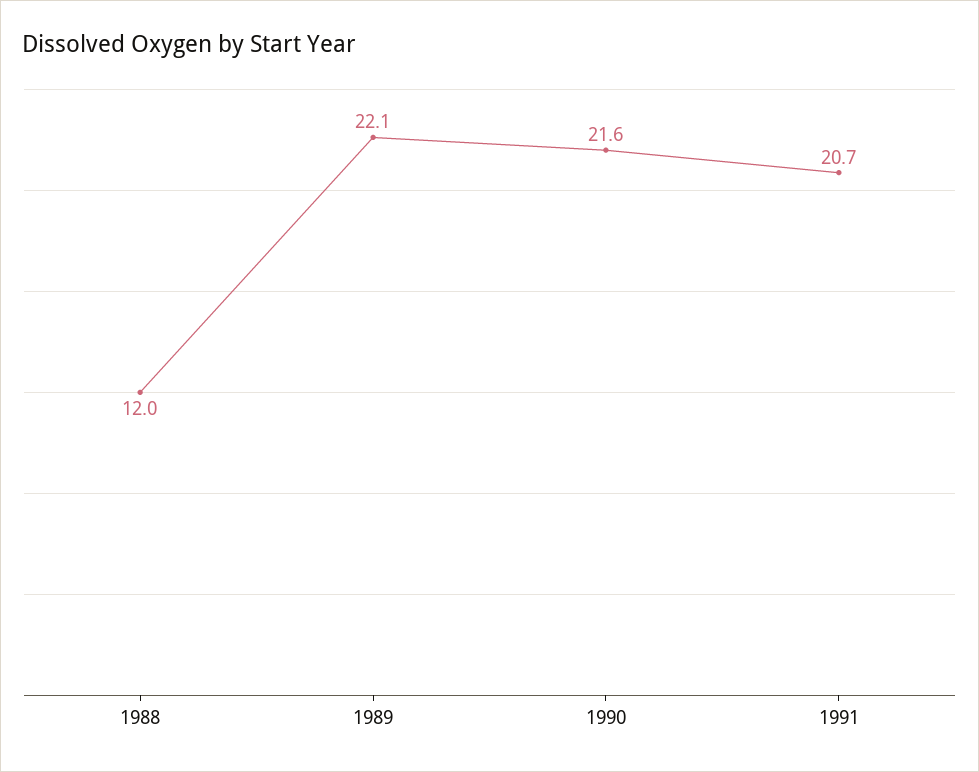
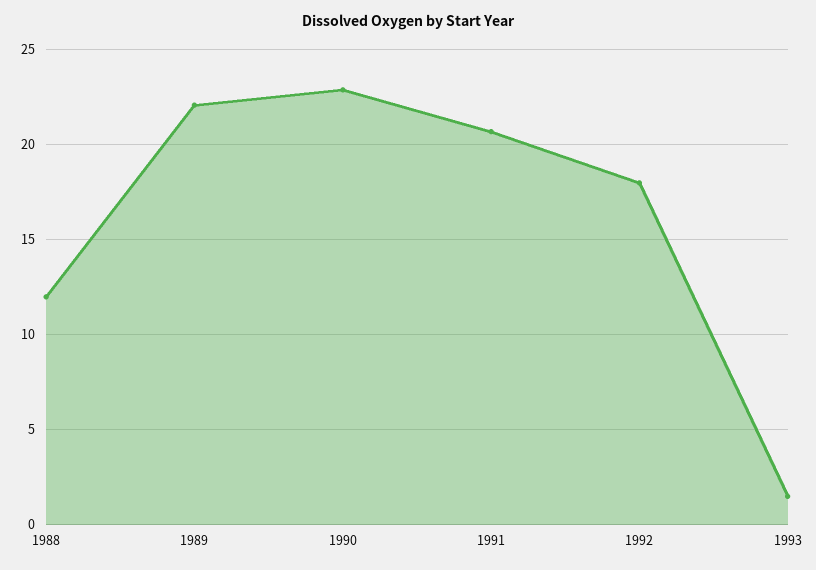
1990: 21.6 -> 23
1992: none -> 18
1993: none -> 1.5

